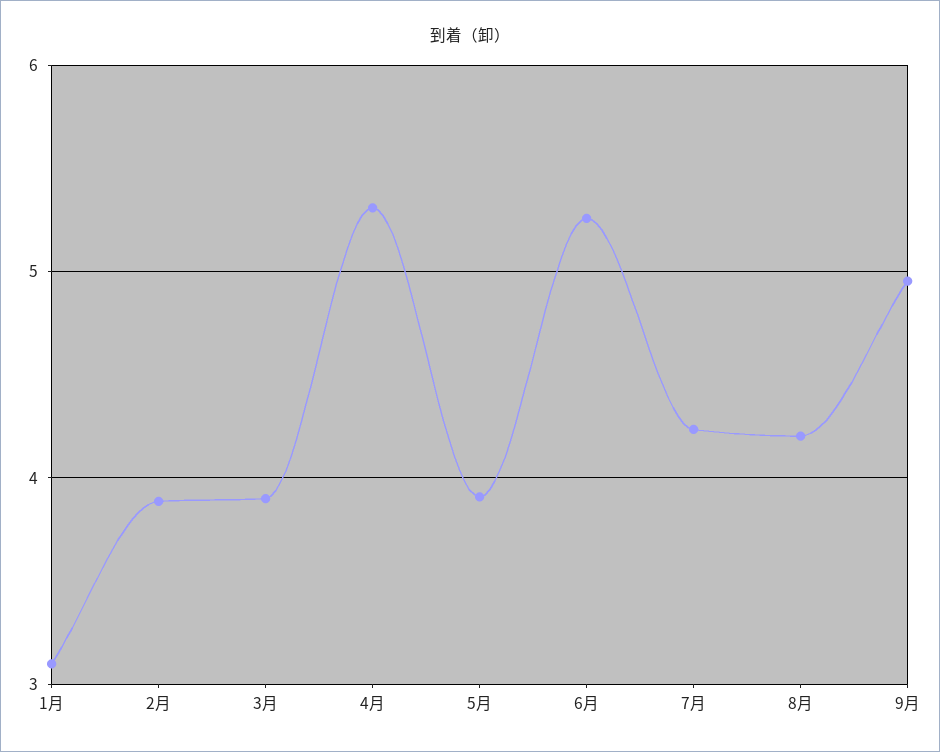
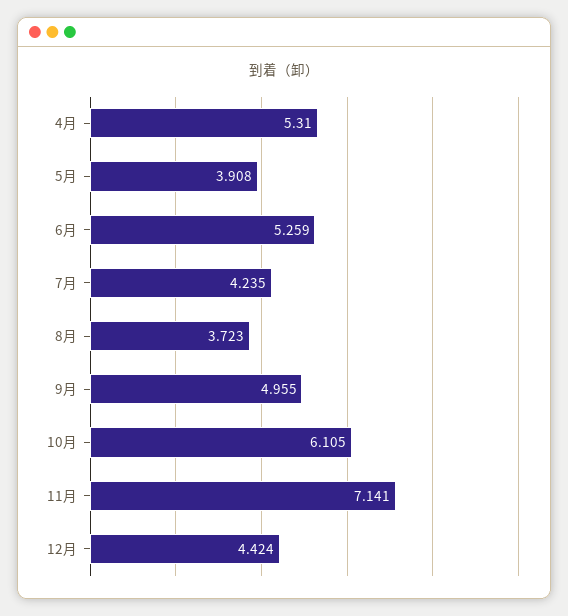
1月: 3.1 -> none
2月: 3.9 -> none
3月: 3.9 -> none
8月: 4.2 -> 3.723
10月: none -> 6.105
11月: none -> 7.141
12月: none -> 4.424

